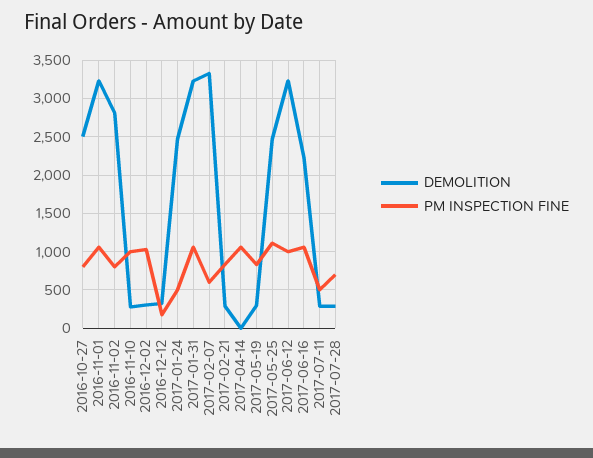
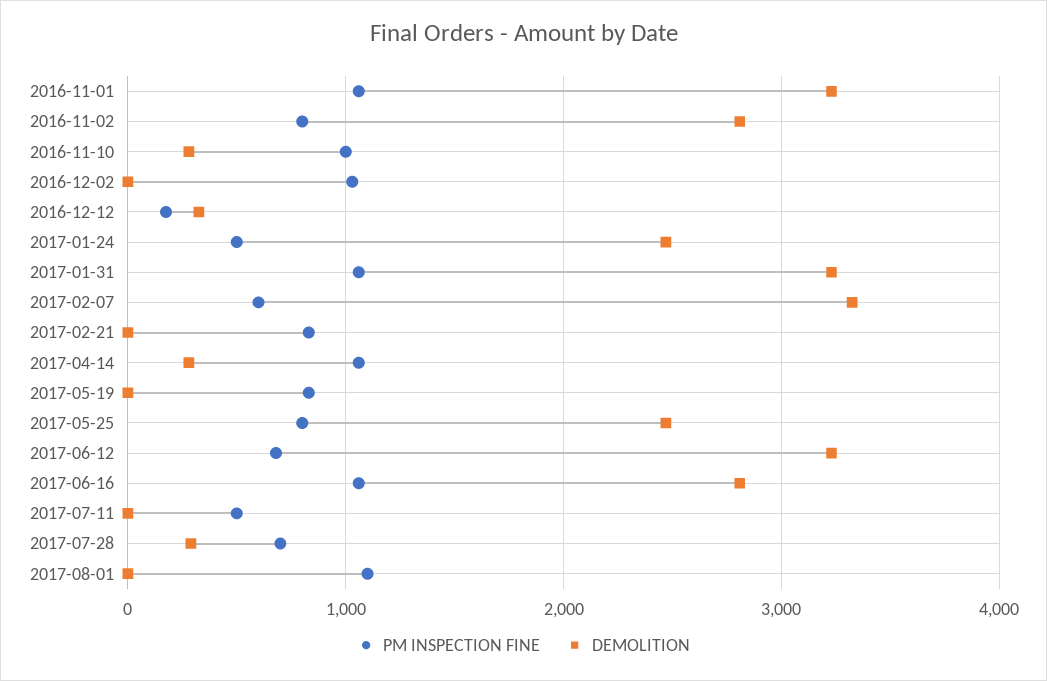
DEMOLITION, 2016-10-27: 2500 -> none
PM INSPECTION FINE, 2016-10-27: 800 -> none
DEMOLITION, 2016-12-02: 300 -> 0
DEMOLITION, 2017-02-21: 300 -> 0
DEMOLITION, 2017-04-14: 0 -> 300
DEMOLITION, 2017-05-19: 300 -> 0
PM INSPECTION FINE, 2017-05-25: 1100 -> 800
PM INSPECTION FINE, 2017-06-12: 1000 -> 700
DEMOLITION, 2017-06-16: 2200 -> 2800
DEMOLITION, 2017-07-11: 300 -> 0
PM INSPECTION FINE, 2017-08-01: none -> 1100
DEMOLITION, 2017-08-01: none -> 0

